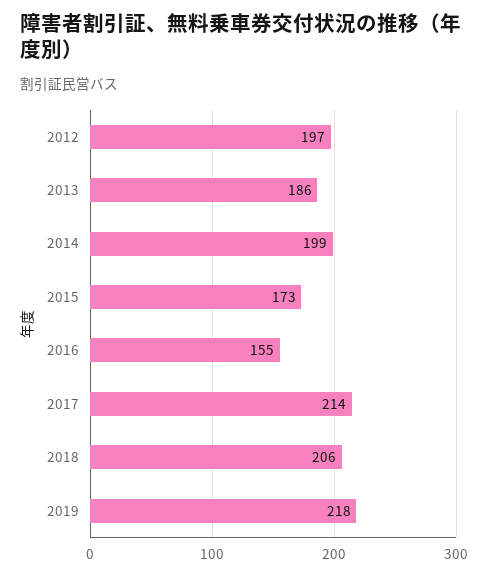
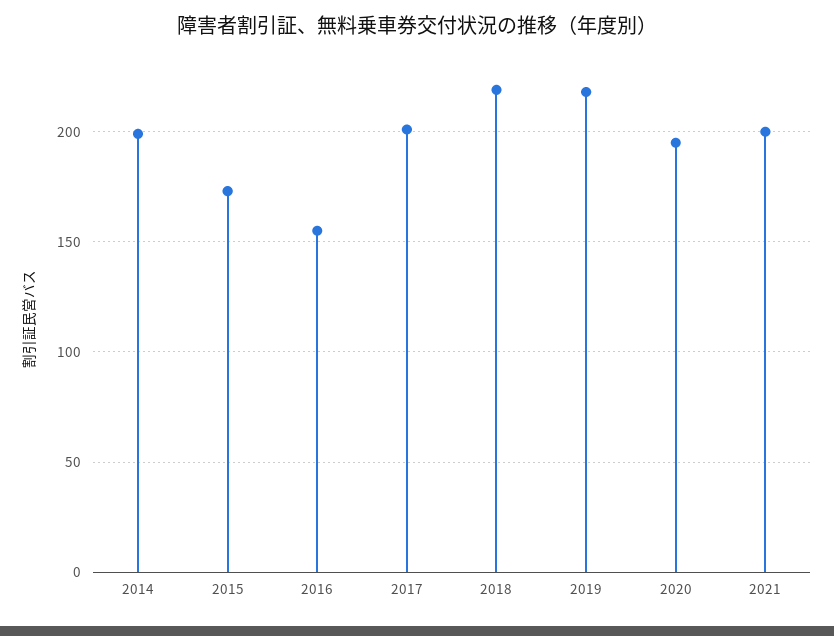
2012: 197 -> none
2013: 186 -> none
2017: 214 -> 200
2018: 206 -> 220
2020: none -> 195
2021: none -> 200

